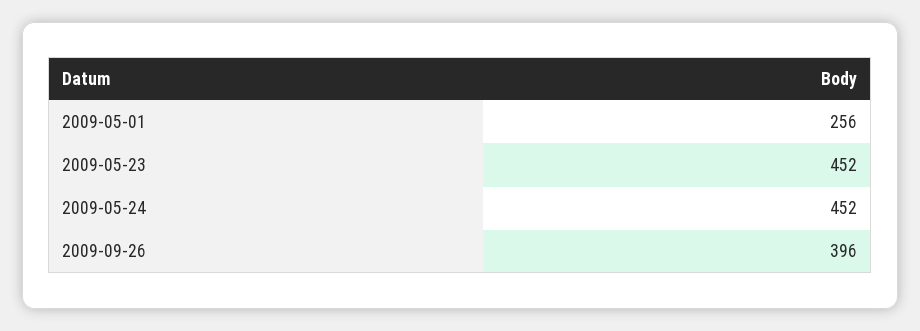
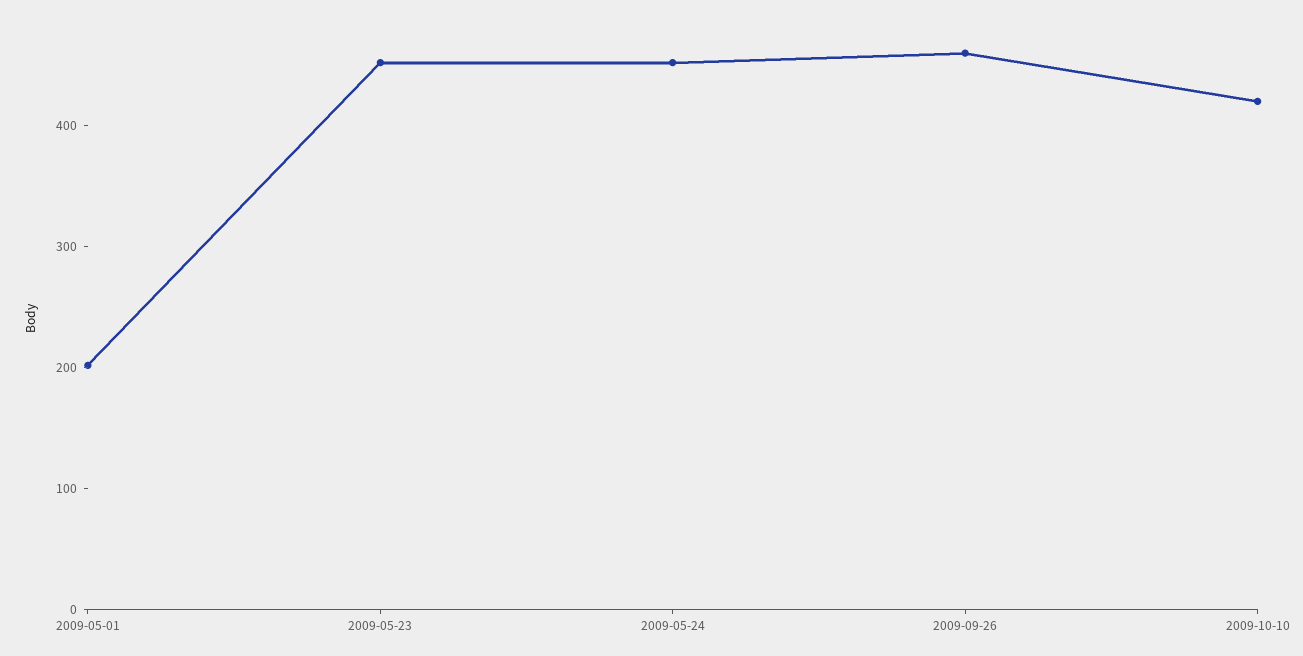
2009-05-01: 256 -> 200
2009-09-26: 396 -> 460
2009-10-10: none -> 420

